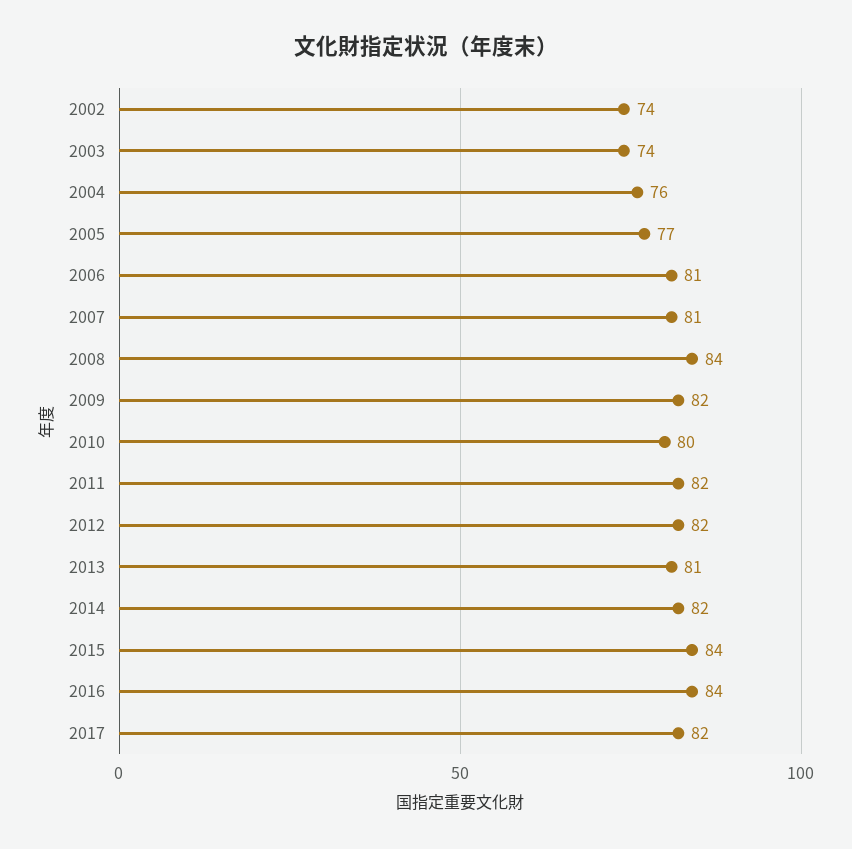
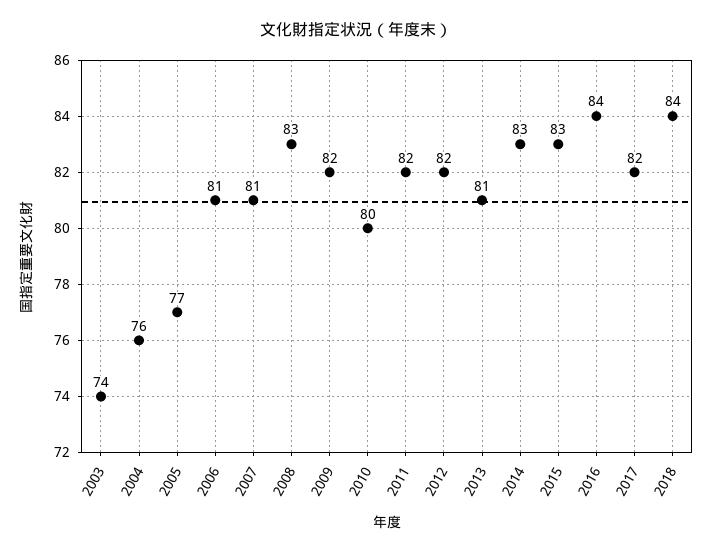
2002: 74 -> none
2008: 84 -> 83
2014: 82 -> 83
2015: 84 -> 83
2018: none -> 84

